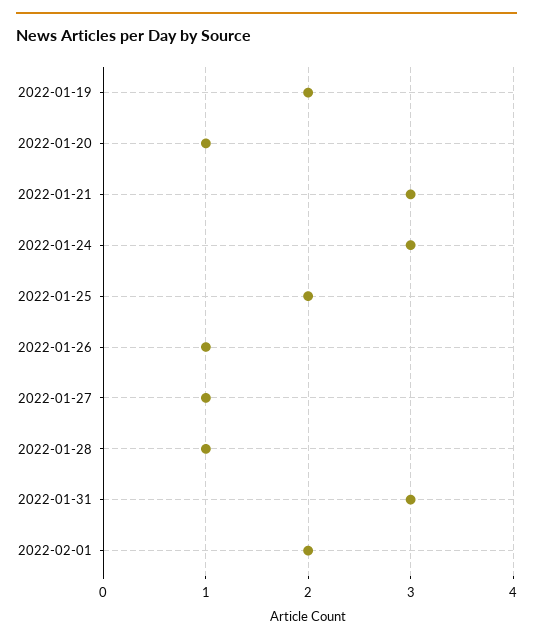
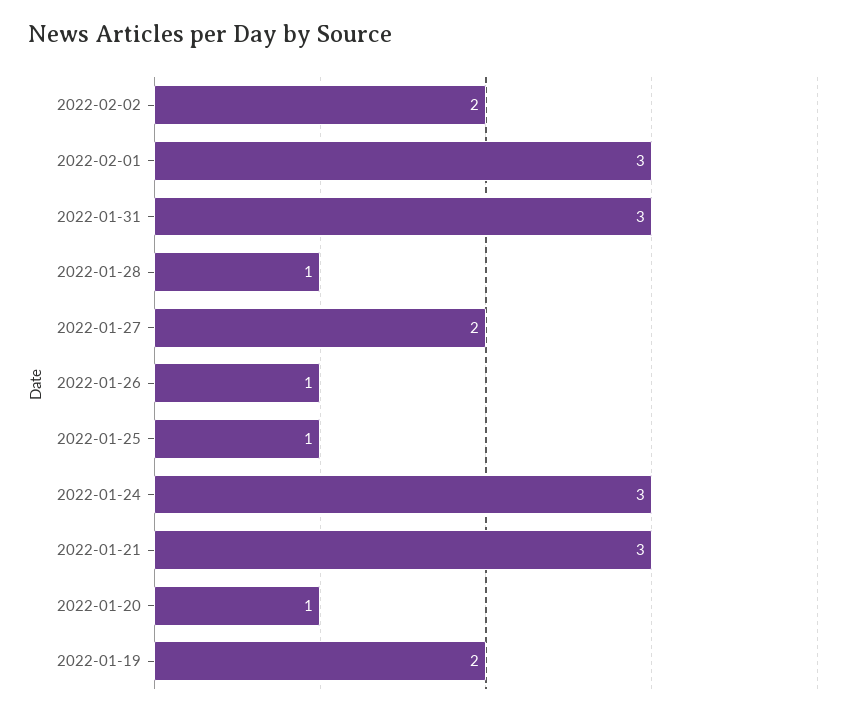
2022-01-25: 2 -> 1
2022-01-27: 1 -> 2
2022-02-01: 2 -> 3
2022-02-02: none -> 2

